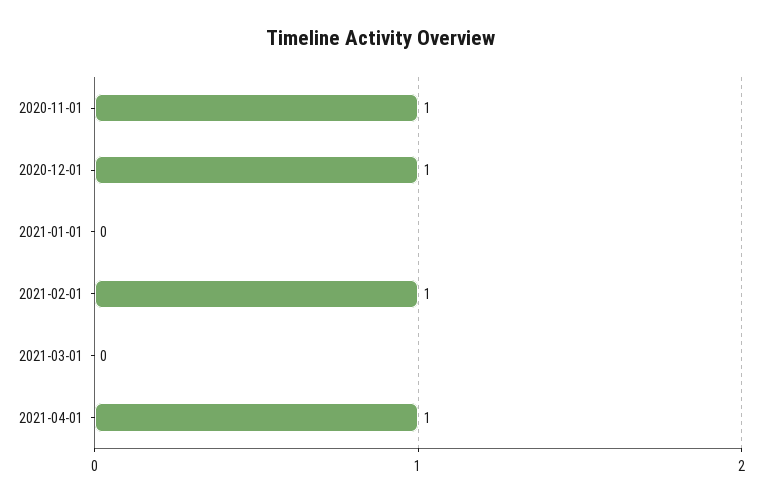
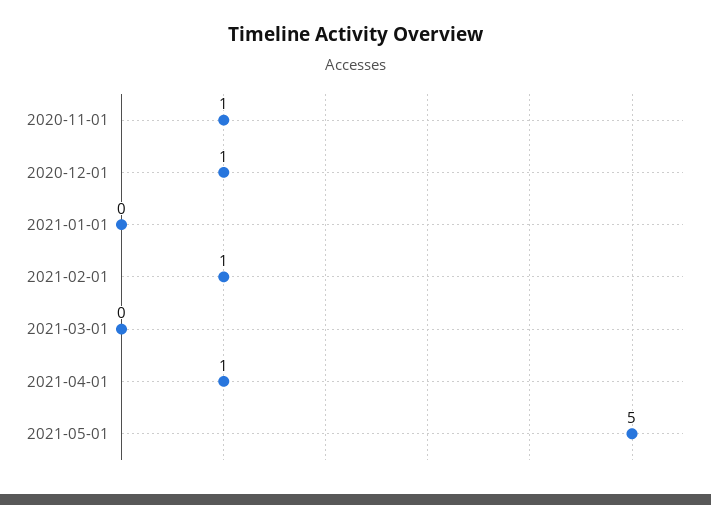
2021-05-01: none -> 5

